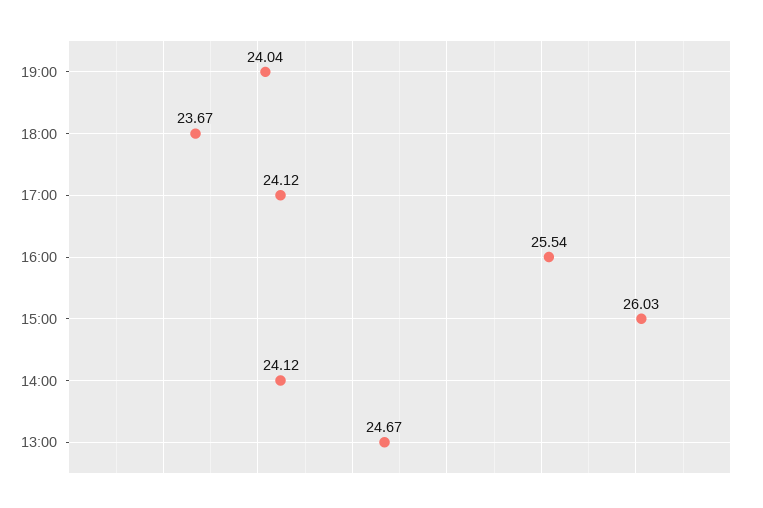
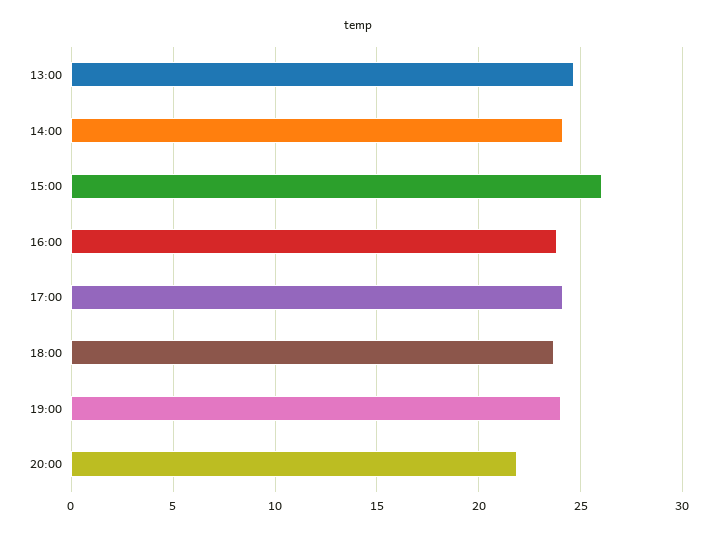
16:00: 25.54 -> 24
20:00: none -> 22

